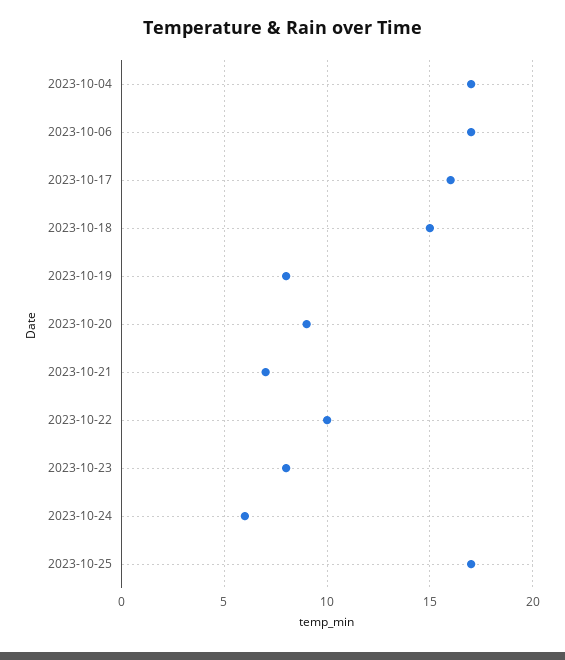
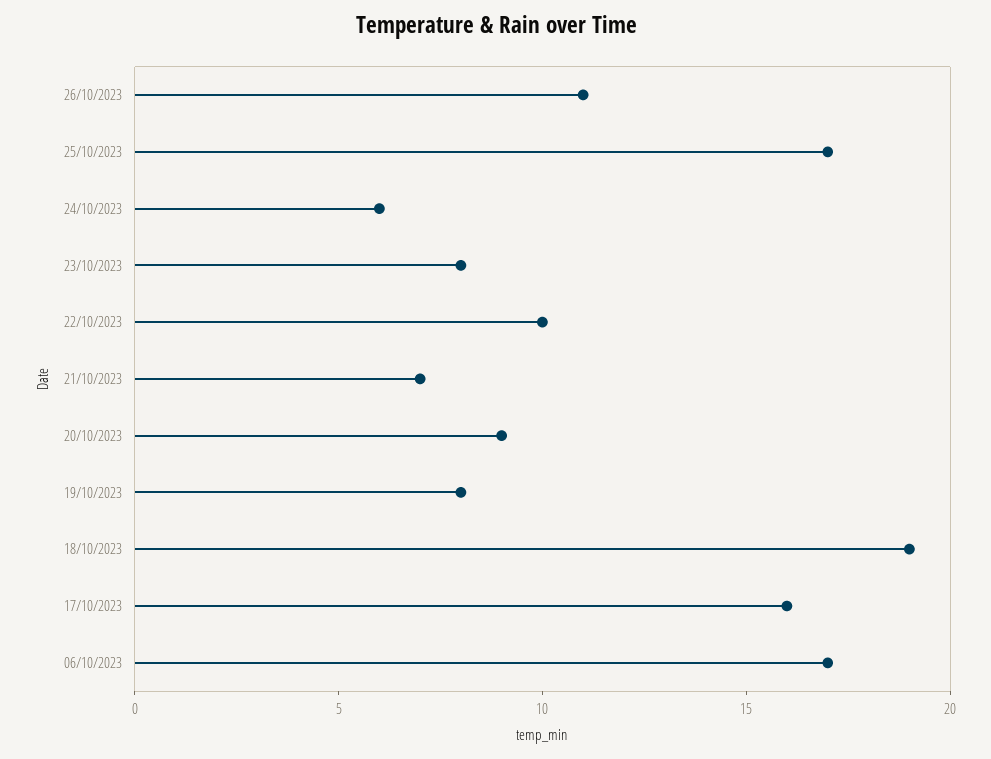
2023-10-04: 17 -> none
2023-10-18: 15 -> 19
26/10/2023: none -> 11

